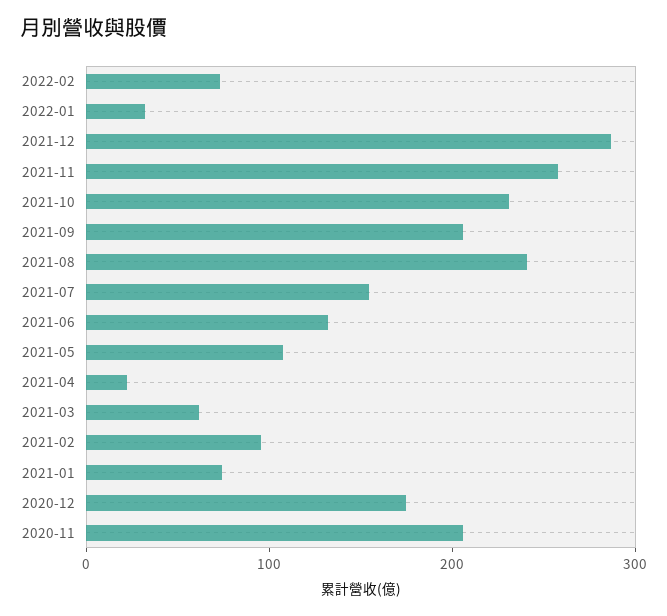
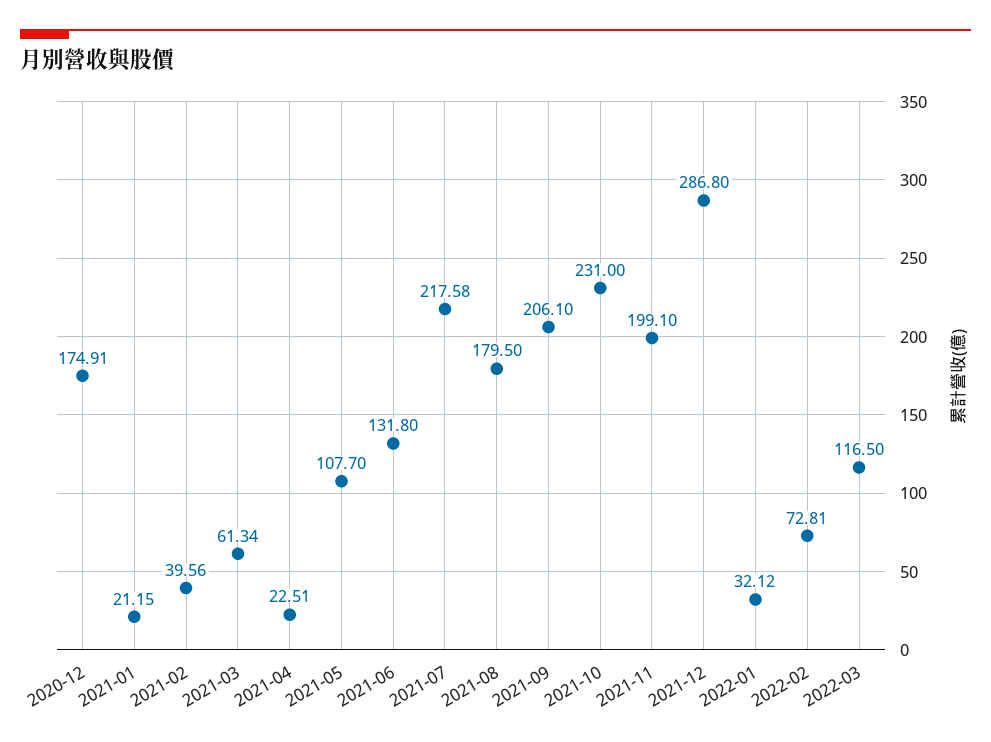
2021-11: 260 -> 199.1
2021-08: 240 -> 179.5
2021-07: 160 -> 217.58
2021-02: 100 -> 39.56
2021-01: 80 -> 21.15
2020-11: 200 -> none
2022-03: none -> 116.5

